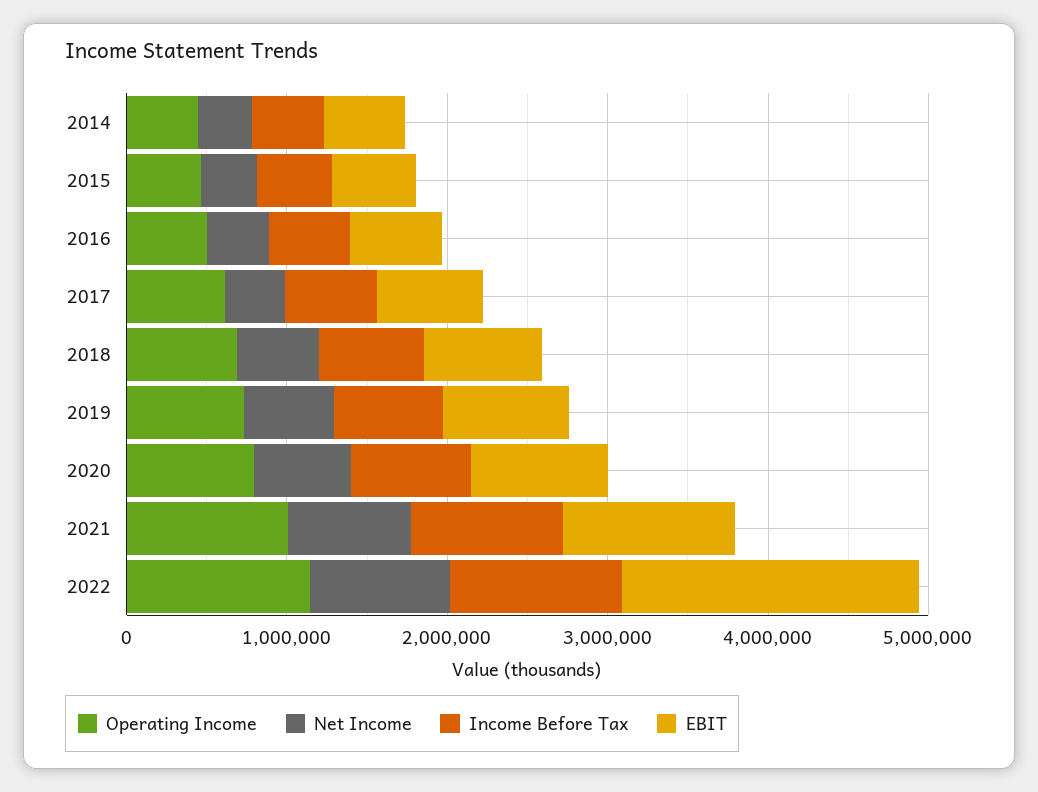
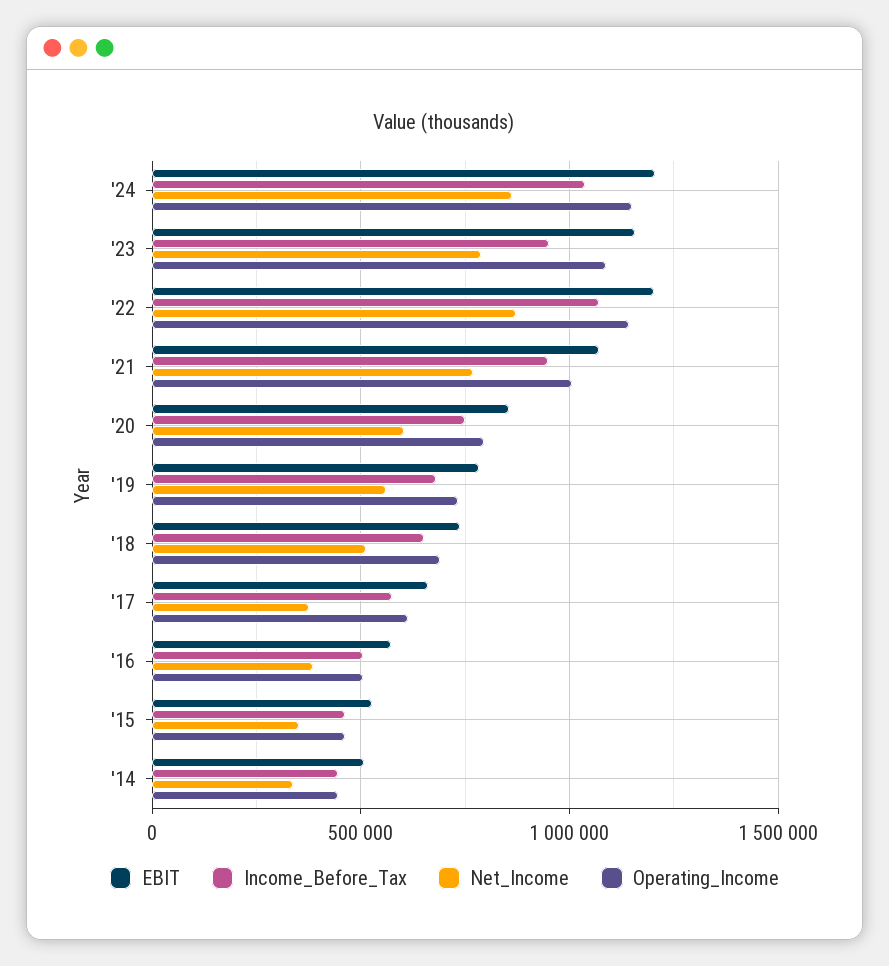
EBIT, 2022: 1800000 -> 1200000
EBIT, '24: none -> 1200000
Income Before Tax, '24: none -> 1050000
Net Income, '24: none -> 850000
Operating Income, '24: none -> 1150000
EBIT, '23: none -> 1150000
Income Before Tax, '23: none -> 950000
Net Income, '23: none -> 800000
Operating Income, '23: none -> 1100000

